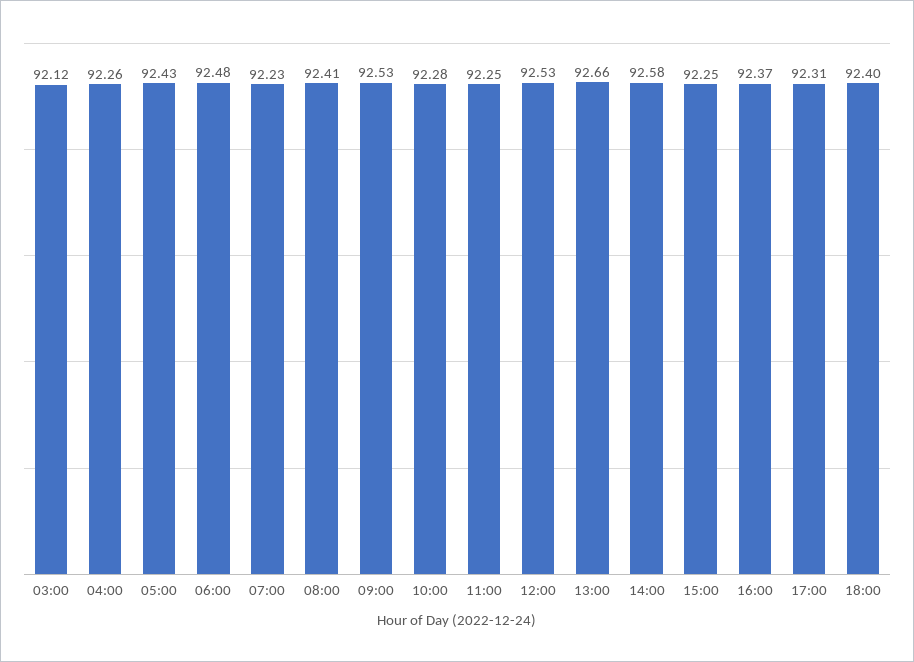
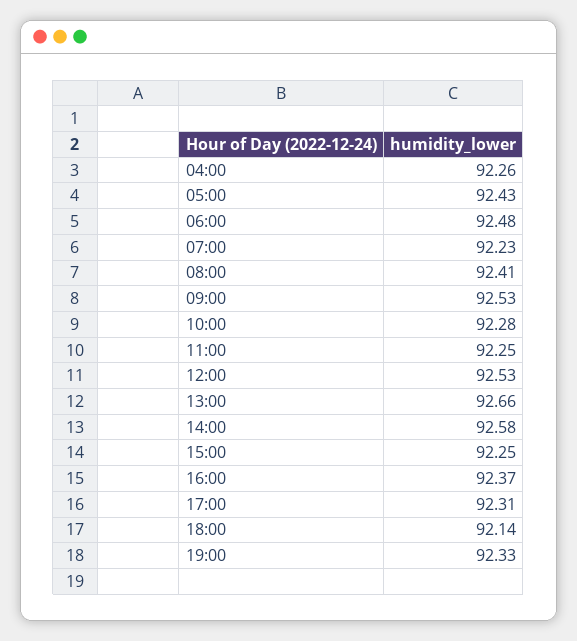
03:00: 92.12 -> none
18:00: 92.4 -> 92.14
19:00: none -> 92.33

